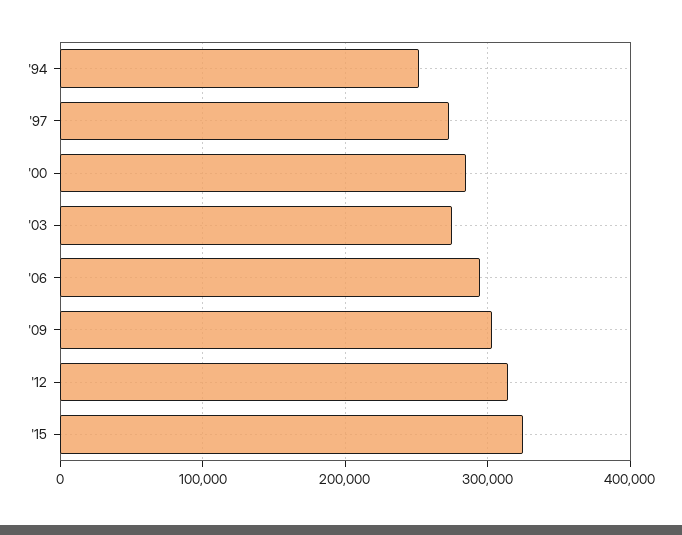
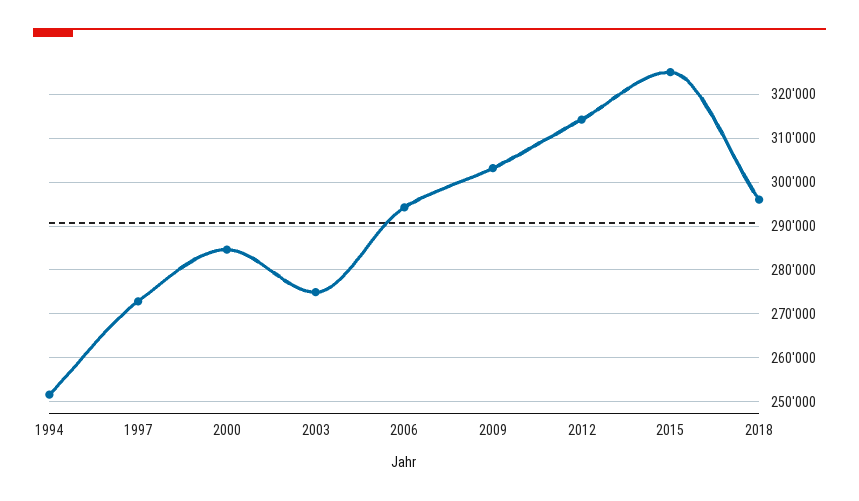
2018: none -> 296000

